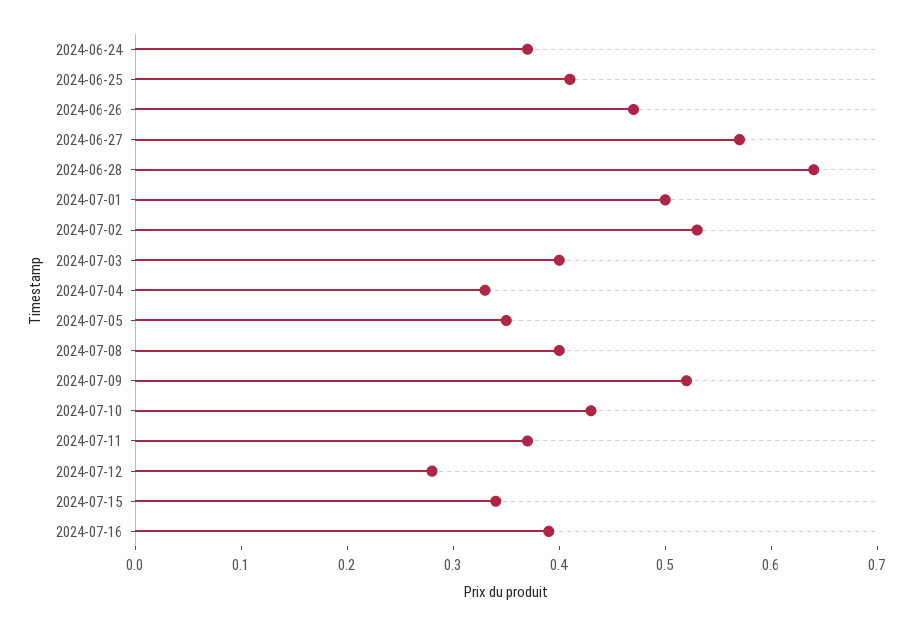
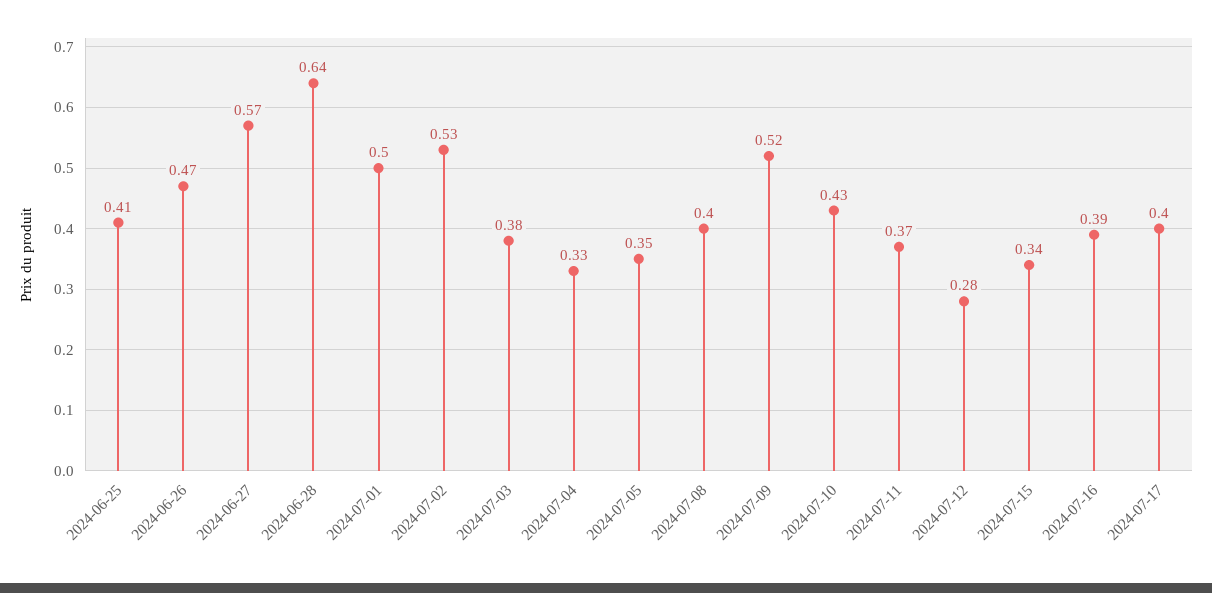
2024-06-24: 0.37 -> none
2024-07-03: 0.4 -> 0.38
2024-07-17: none -> 0.4

